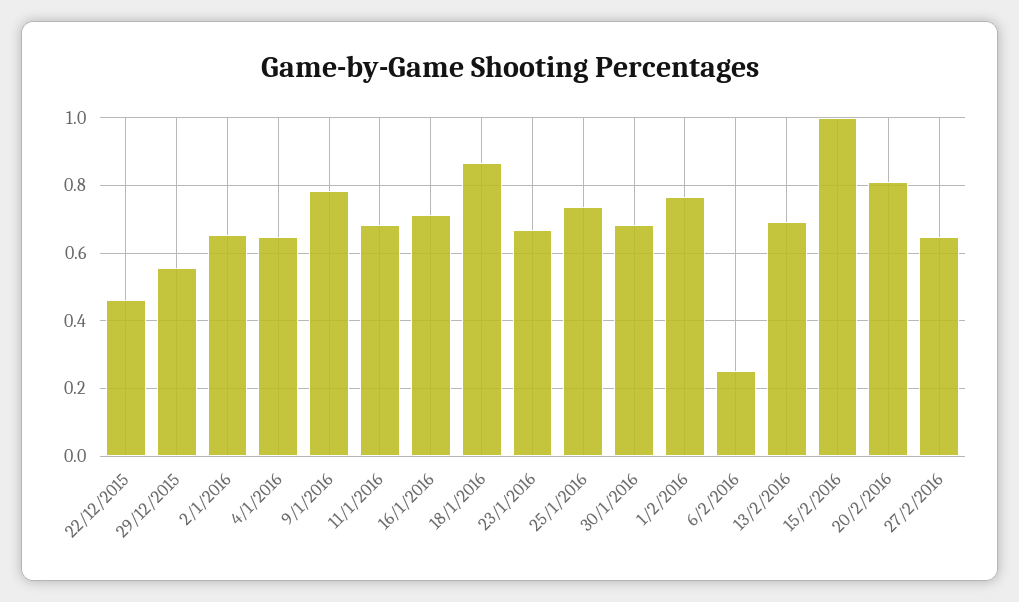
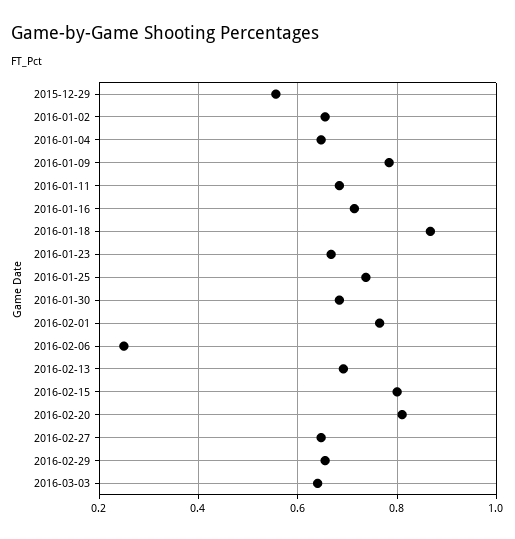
22/12/2015: 0.46 -> none
15/2/2016: 1 -> 0.8
2016-02-29: none -> 0.66
2016-03-03: none -> 0.64

